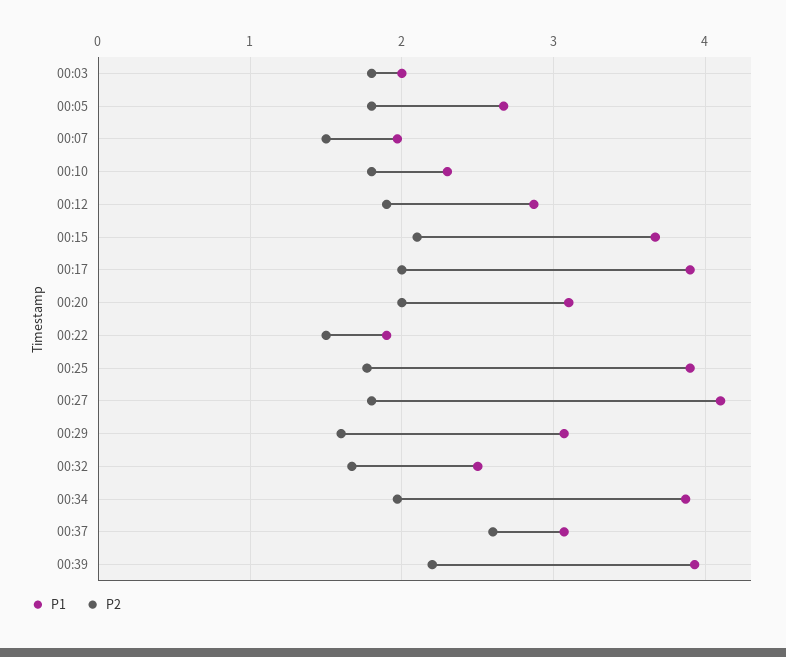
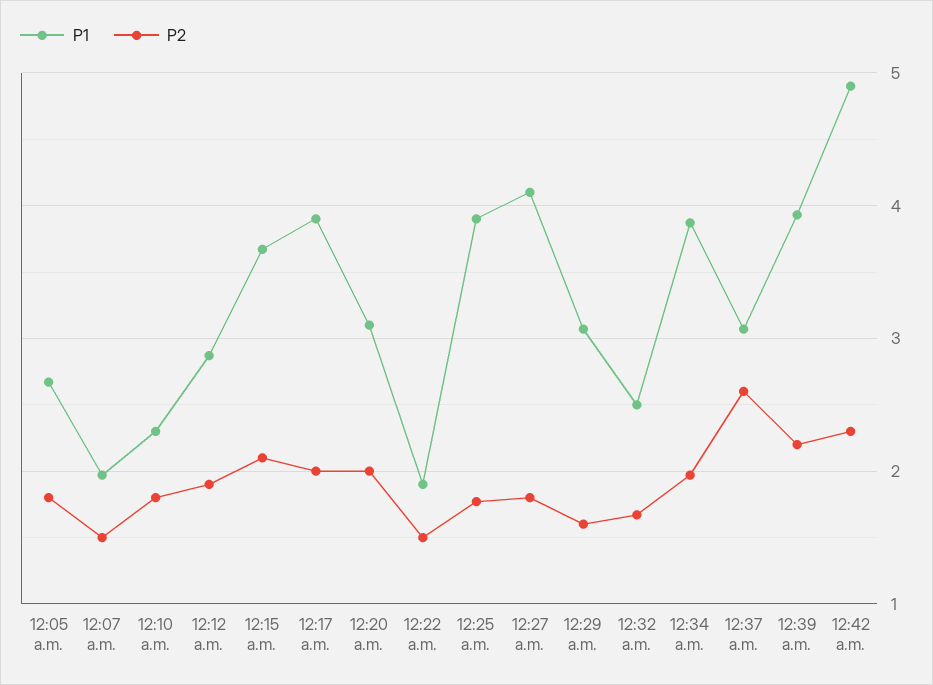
P1, 00:03: 2 -> none
P2, 00:03: 1.8 -> none
P1, 12:42 a.m.: none -> 4.9
P2, 12:42 a.m.: none -> 2.3

